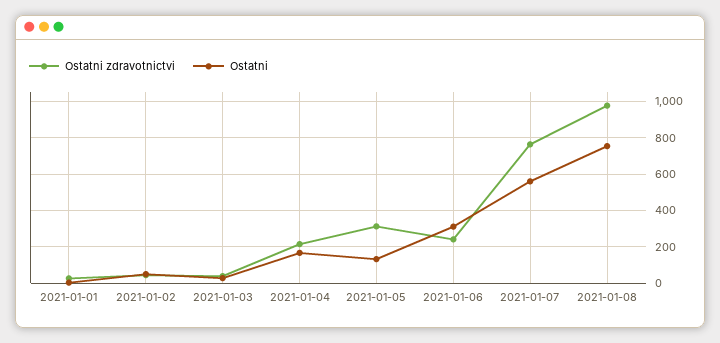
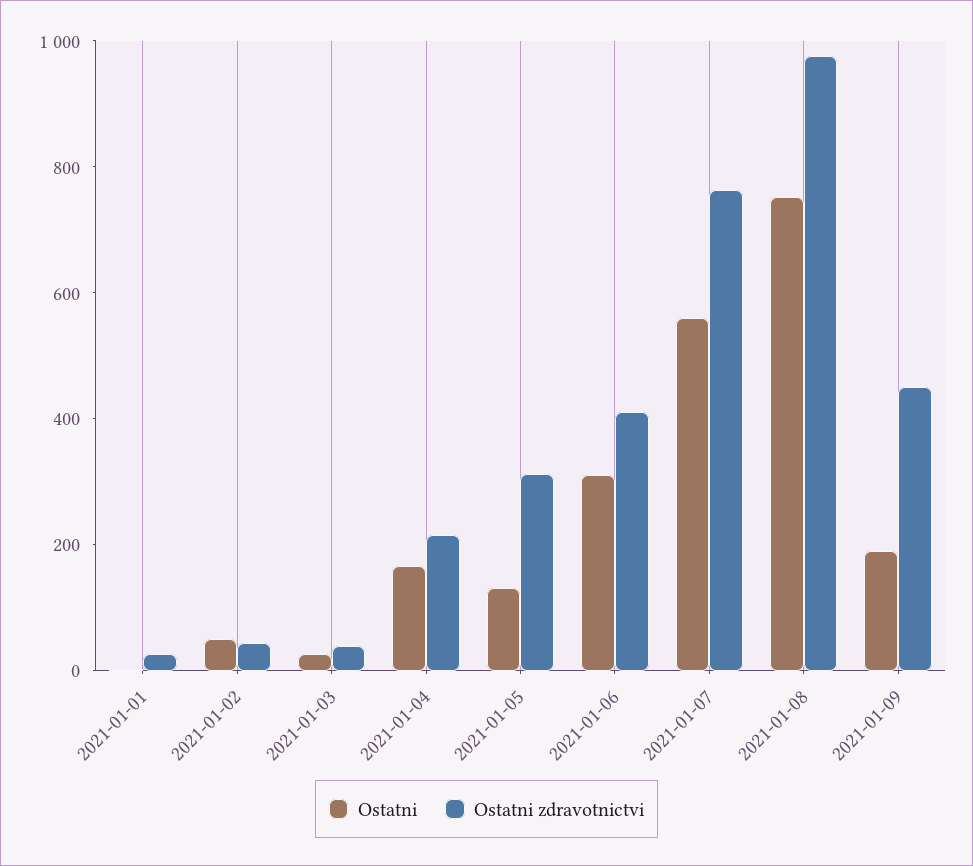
Ostatni zdravotnictvi, 2021-01-06: 250 -> 400
Ostatni, 2021-01-09: none -> 200
Ostatni zdravotnictvi, 2021-01-09: none -> 450

